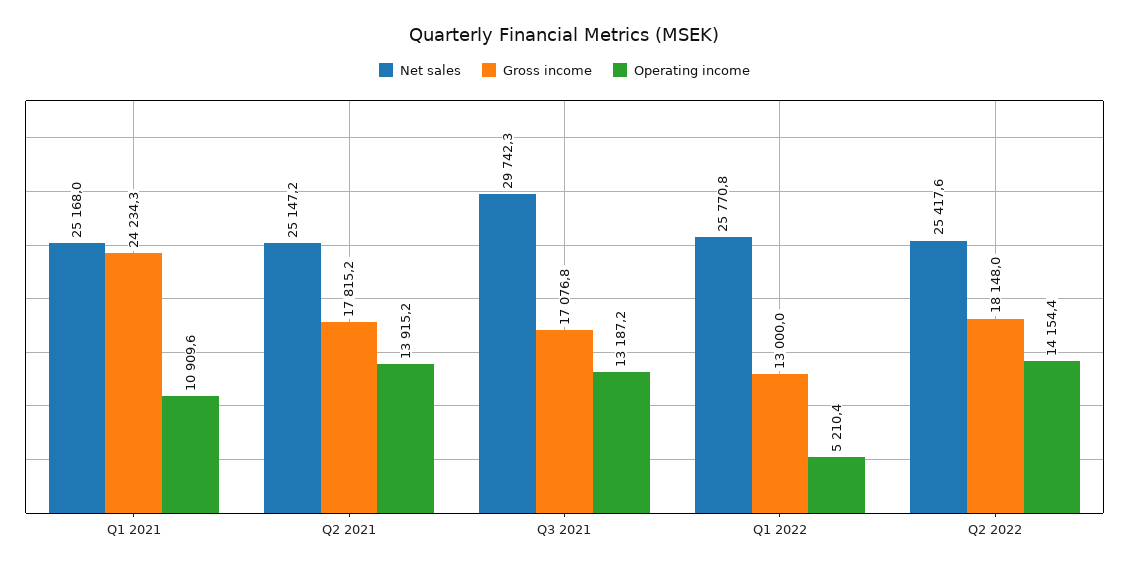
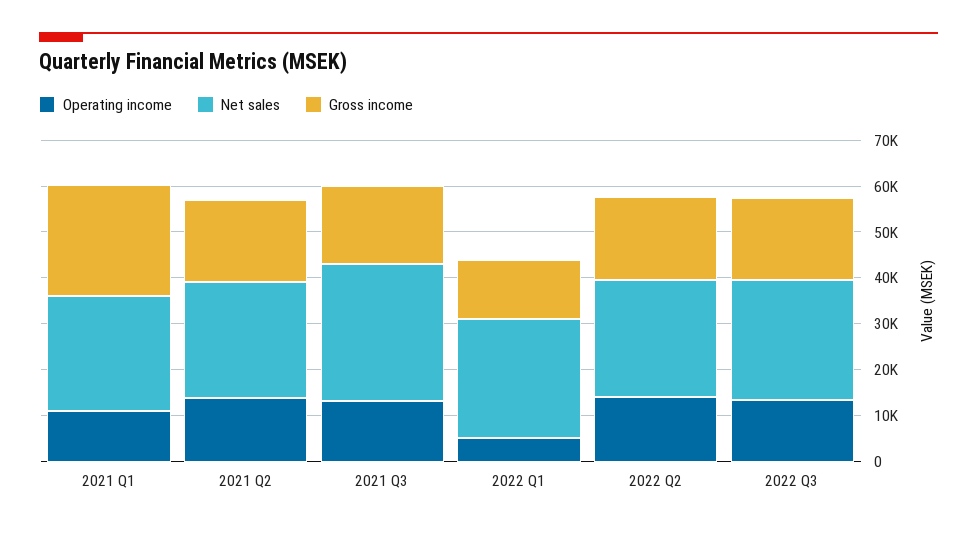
Operating income, 2022 Q3: none -> 14000
Net sales, 2022 Q3: none -> 26000
Gross income, 2022 Q3: none -> 18000

